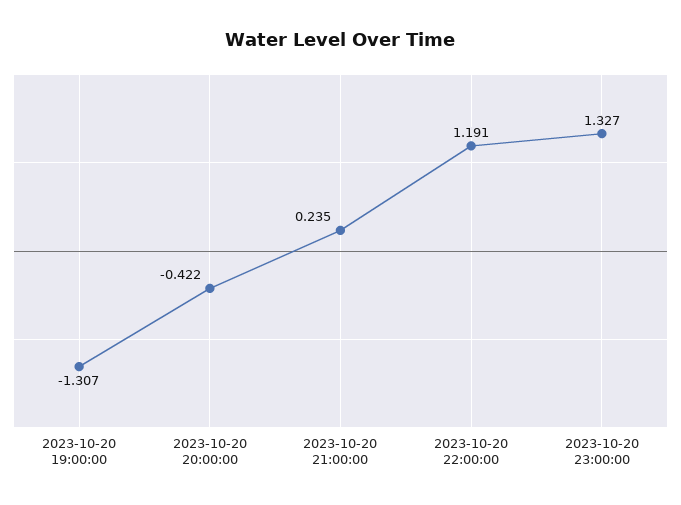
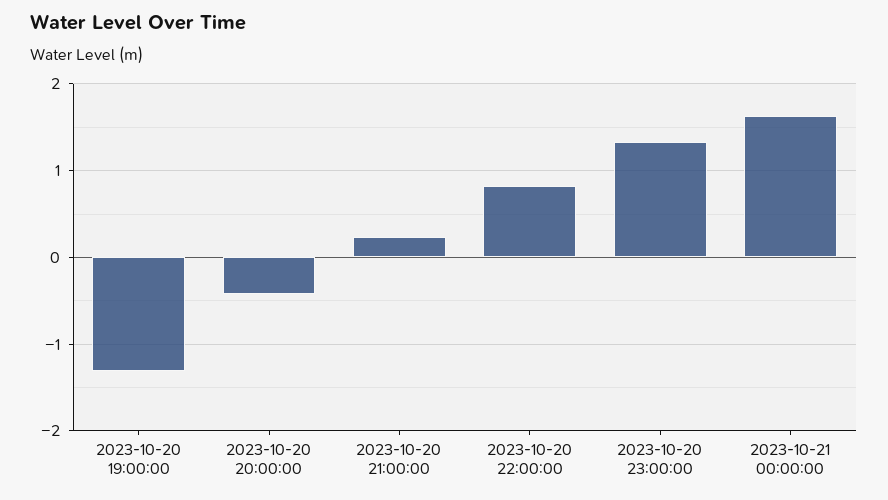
2023-10-20 22:00:00: 1.191 -> 0.8
2023-10-21 00:00:00: none -> 1.6

